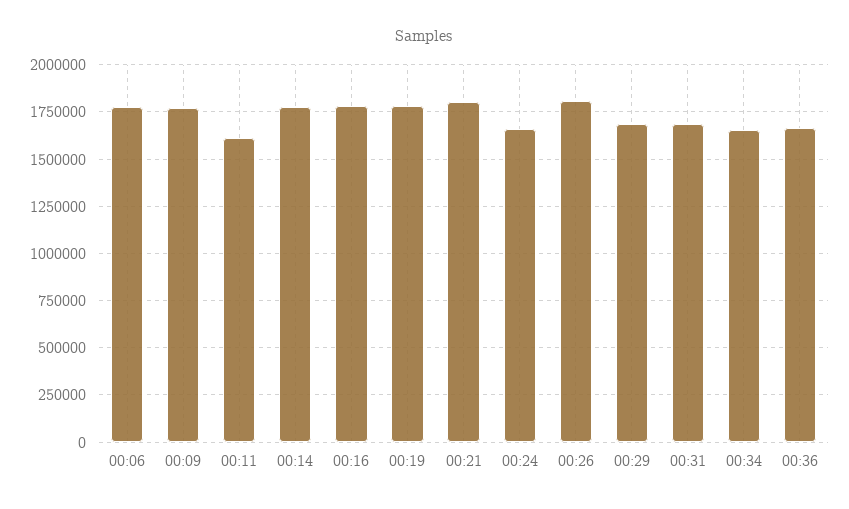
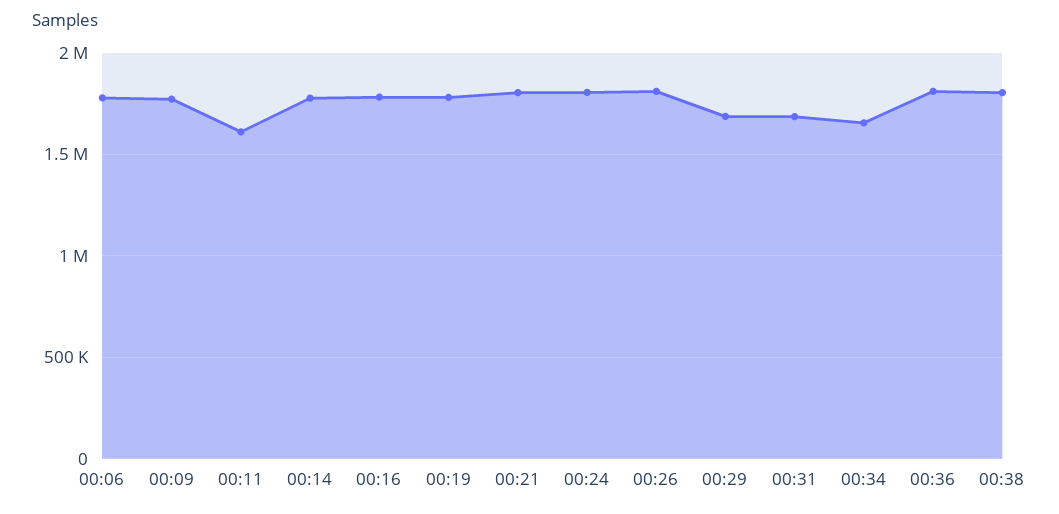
00:24: 1650000 -> 1800000
00:36: 1650000 -> 1800000
00:38: none -> 1800000

